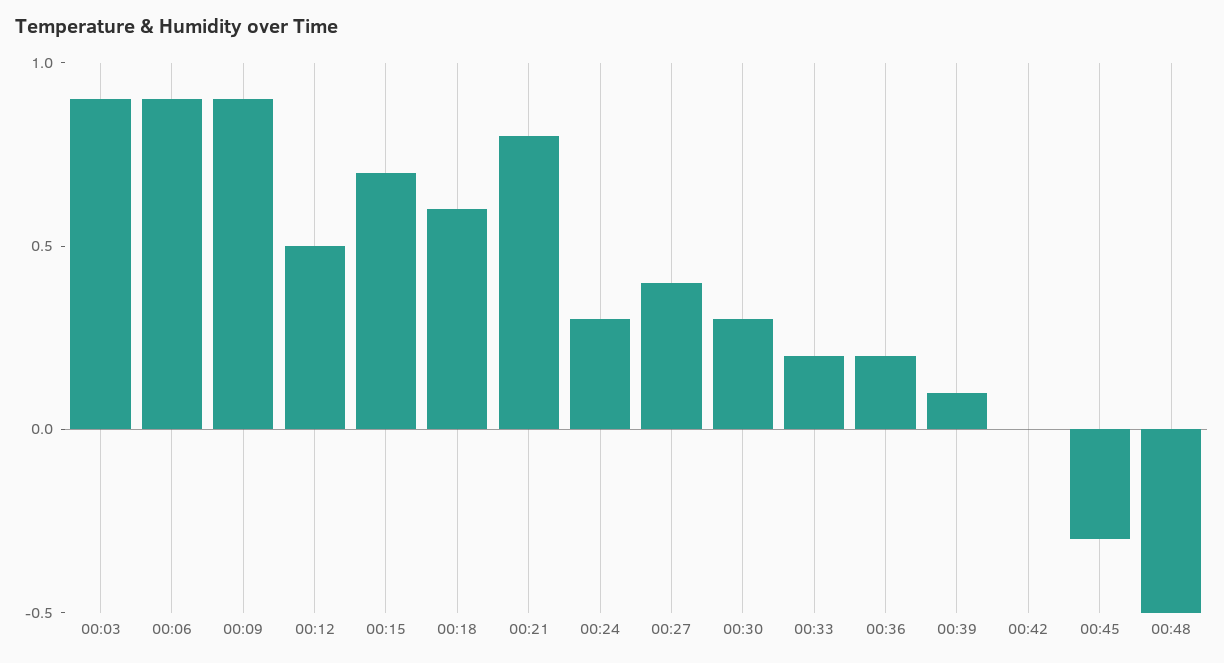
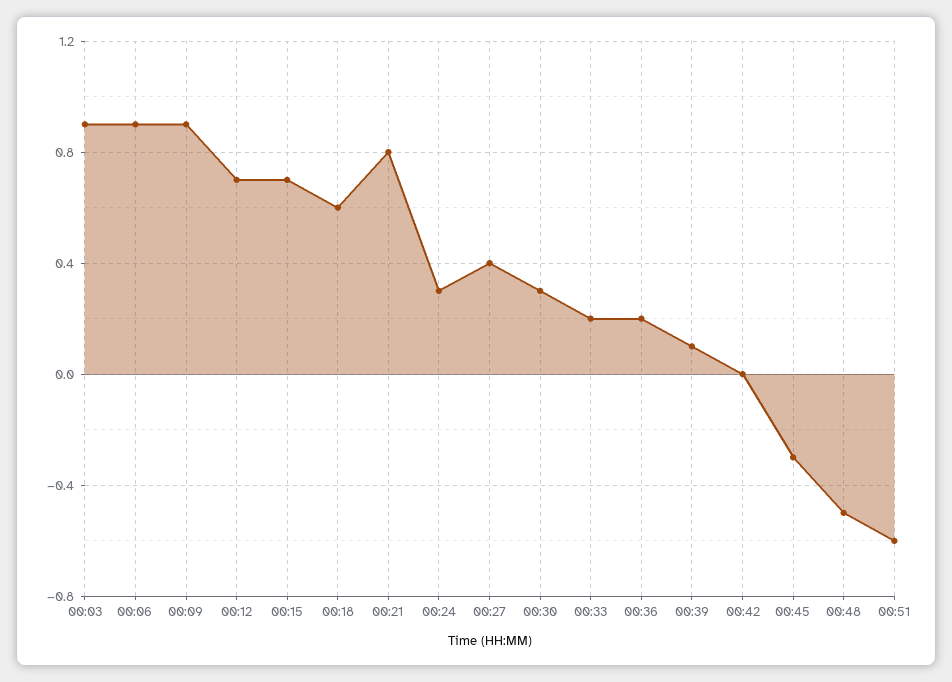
00:12: 0.5 -> 0.7
00:51: none -> -0.6

